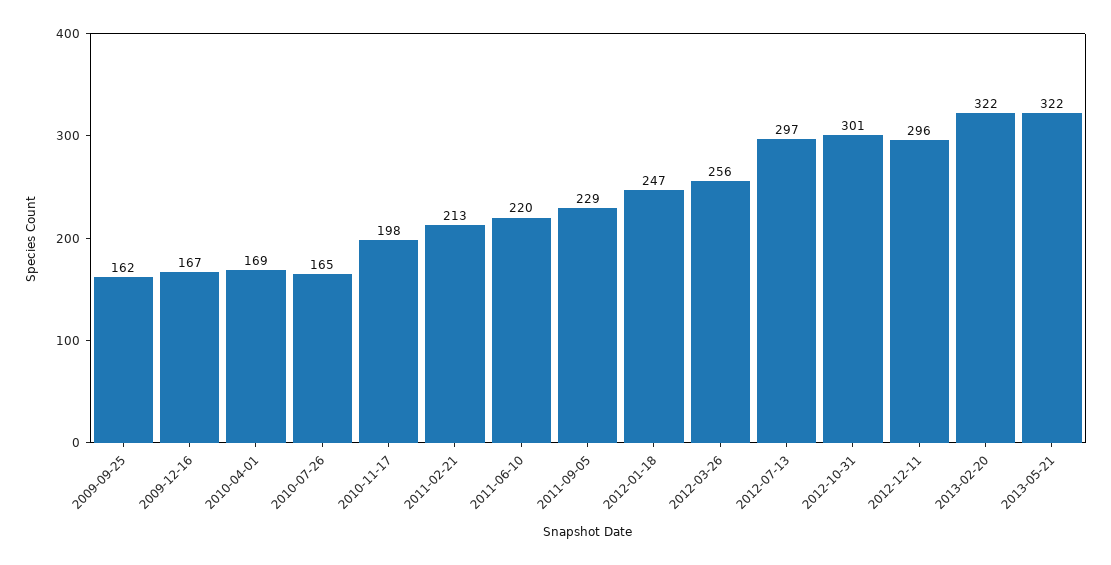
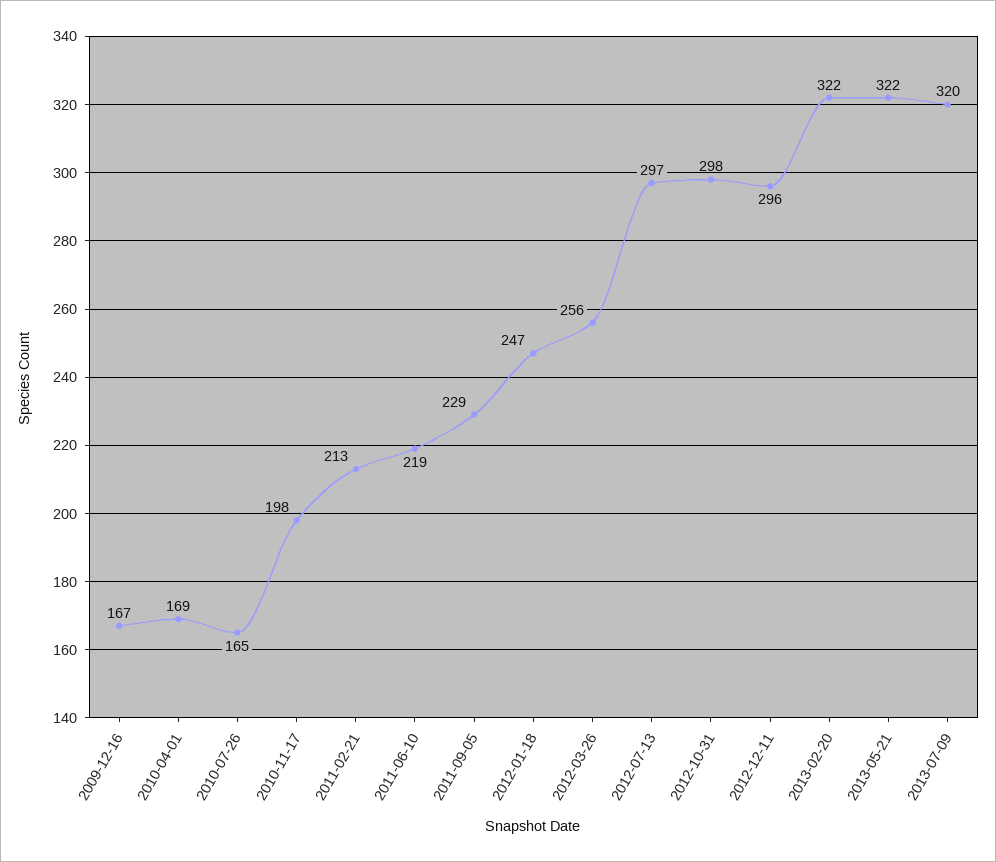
2009-09-25: 162 -> none
2011-06-10: 220 -> 219
2012-10-31: 301 -> 298
2013-07-09: none -> 320

